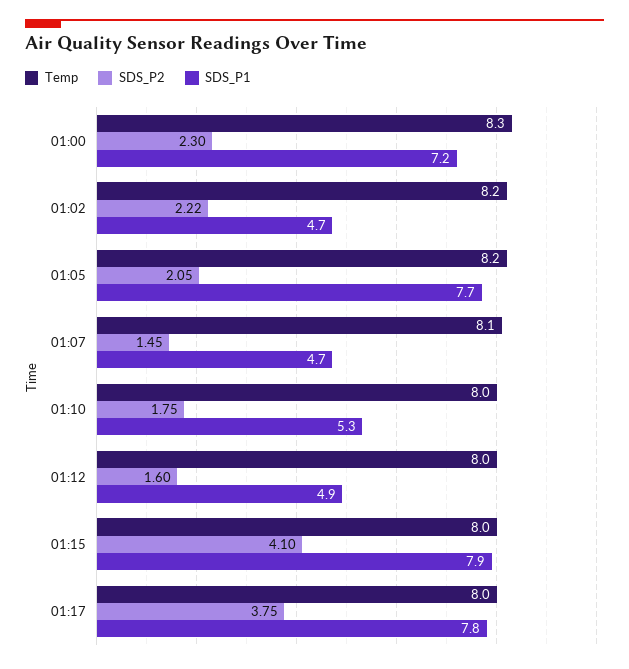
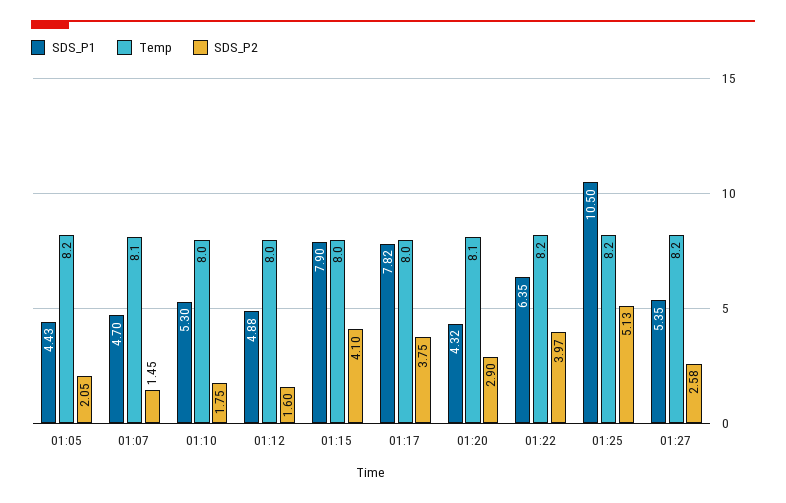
Temp, 01:00: 8.3 -> none
SDS_P2, 01:00: 2.3 -> none
SDS_P1, 01:00: 7.2 -> none
Temp, 01:02: 8.2 -> none
SDS_P2, 01:02: 2.22 -> none
SDS_P1, 01:02: 4.7 -> none
SDS_P1, 01:05: 7.7 -> 4.43
SDS_P1, 01:20: none -> 4.32
Temp, 01:20: none -> 8.1
SDS_P2, 01:20: none -> 2.9
SDS_P1, 01:22: none -> 6.35
Temp, 01:22: none -> 8.2
SDS_P2, 01:22: none -> 3.97
SDS_P1, 01:25: none -> 10.5
Temp, 01:25: none -> 8.2
SDS_P2, 01:25: none -> 5.13
SDS_P1, 01:27: none -> 5.35
Temp, 01:27: none -> 8.2
SDS_P2, 01:27: none -> 2.58

